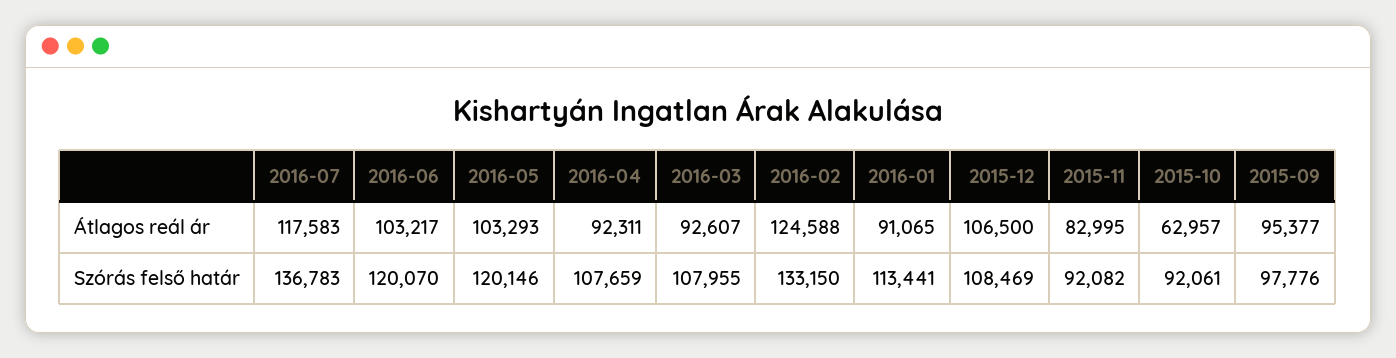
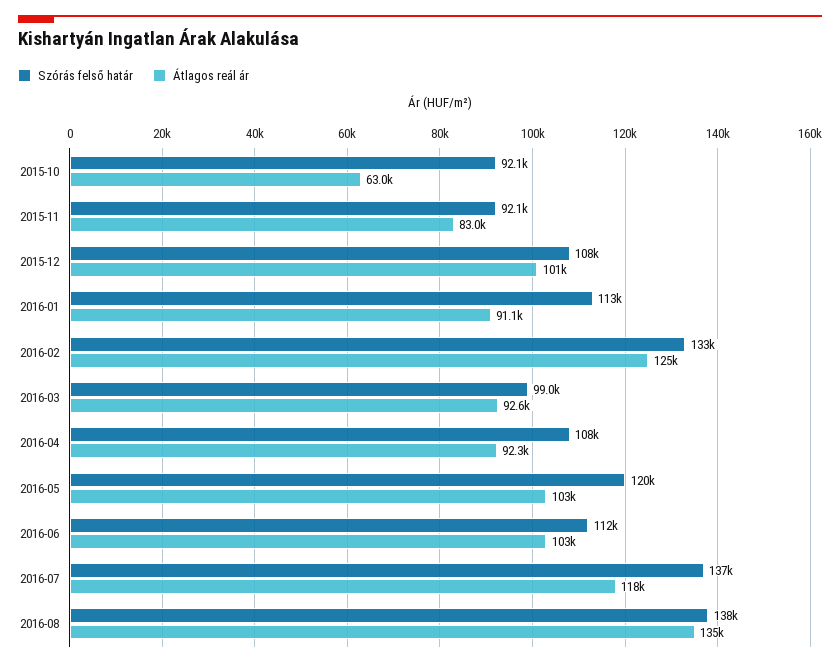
Átlagos reál ár, 2015-12: 106500 -> 101000
Átlagos reál ár, 2015-09: 95377 -> none
Szórás felső határ, 2016-06: 120070 -> 112000
Szórás felső határ, 2016-03: 107955 -> 99000
Szórás felső határ, 2015-09: 97776 -> none
Szórás felső határ, 2016-08: none -> 138000
Átlagos reál ár, 2016-08: none -> 135000

